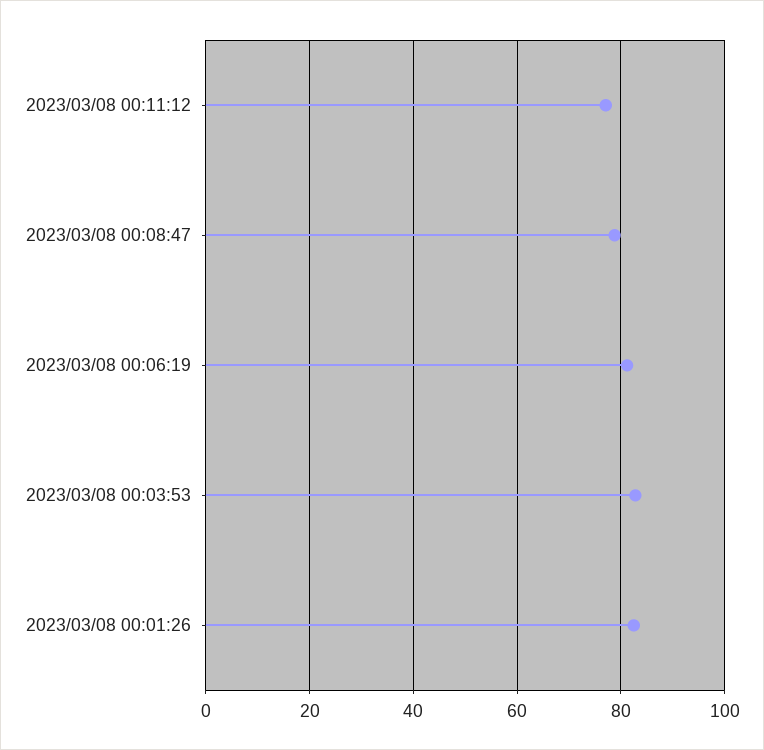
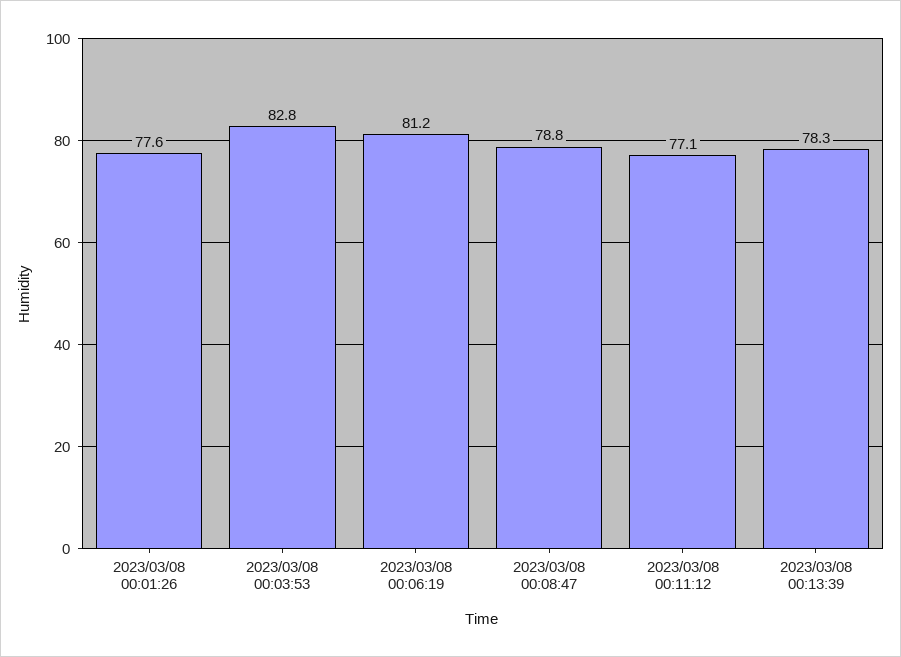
2023/03/08 00:01:26: 82 -> 77.6
2023/03/08 00:13:39: none -> 78.3

